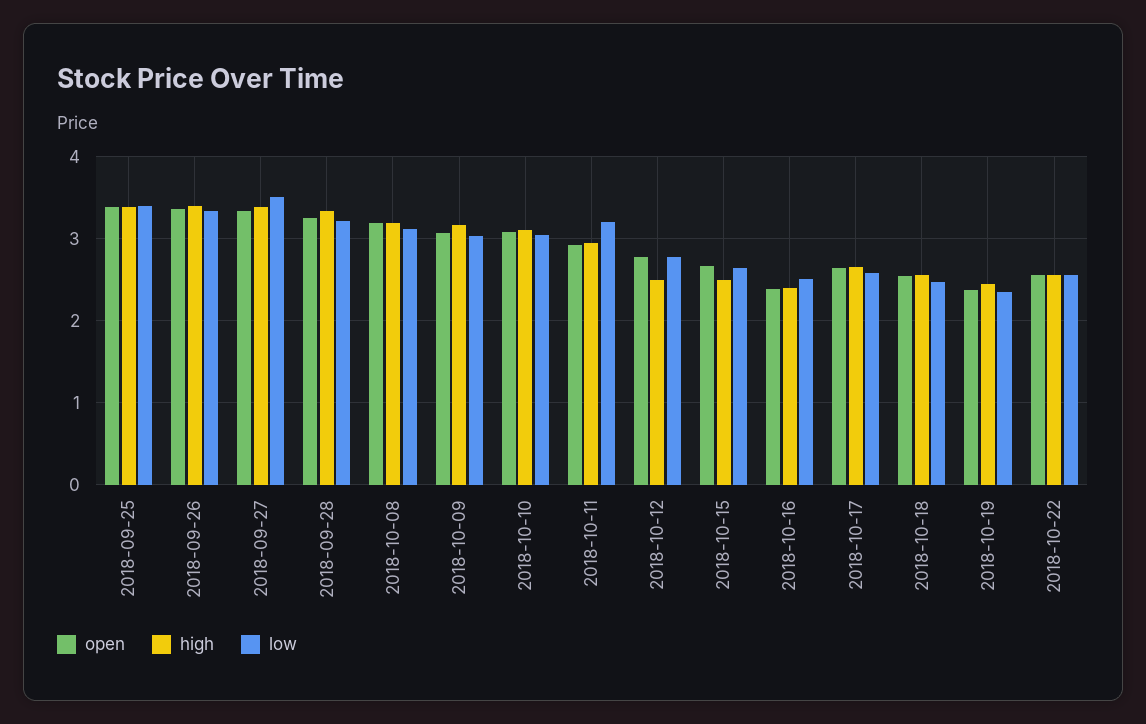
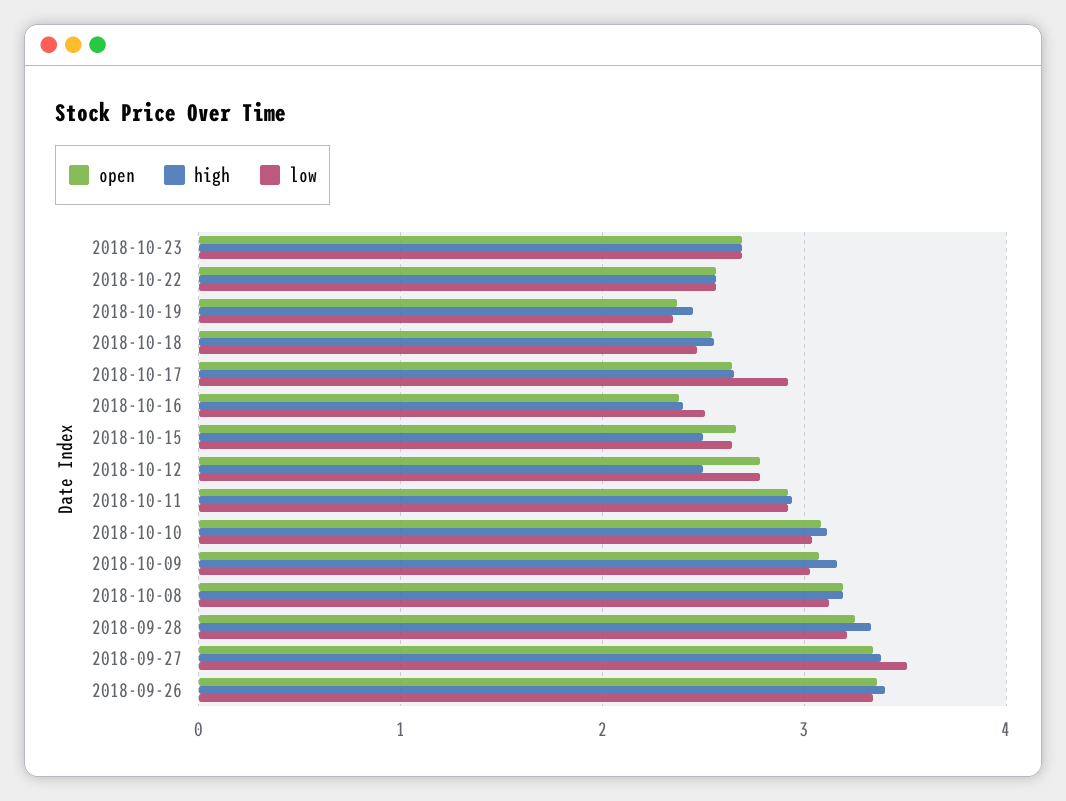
open, 2018-09-25: 3.4 -> none
high, 2018-09-25: 3.4 -> none
low, 2018-09-25: 3.4 -> none
low, 2018-10-11: 3.2 -> 2.9
low, 2018-10-17: 2.6 -> 2.9
open, 2018-10-23: none -> 2.7
high, 2018-10-23: none -> 2.7
low, 2018-10-23: none -> 2.7

